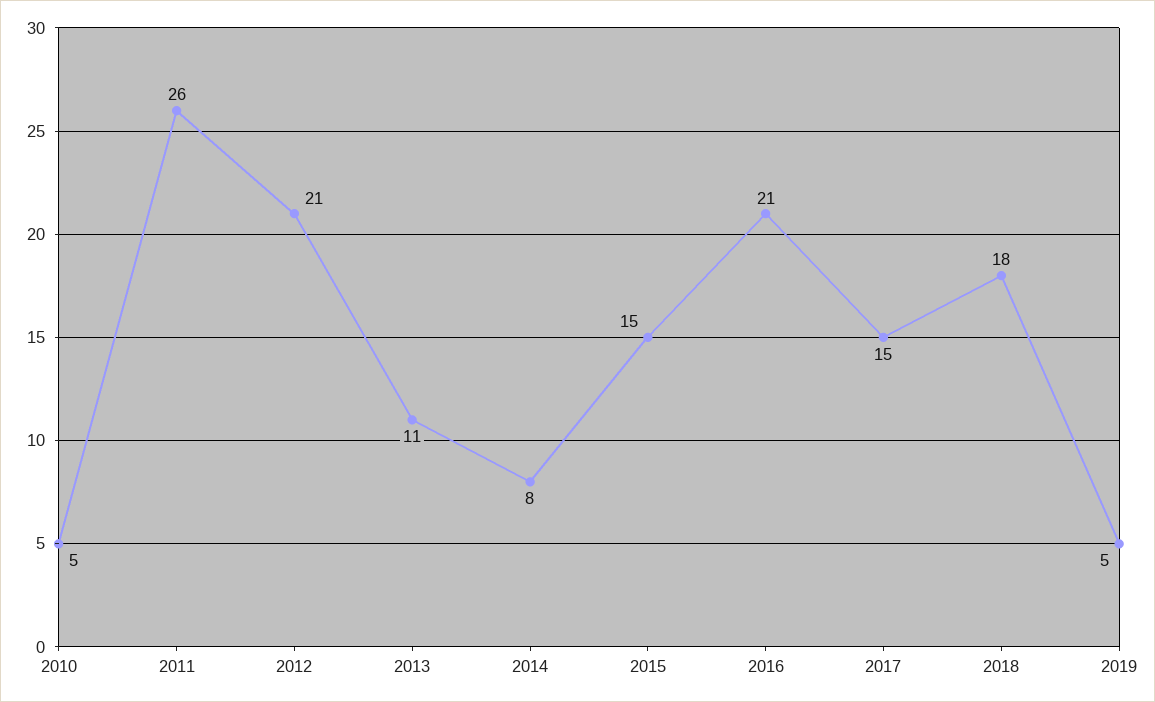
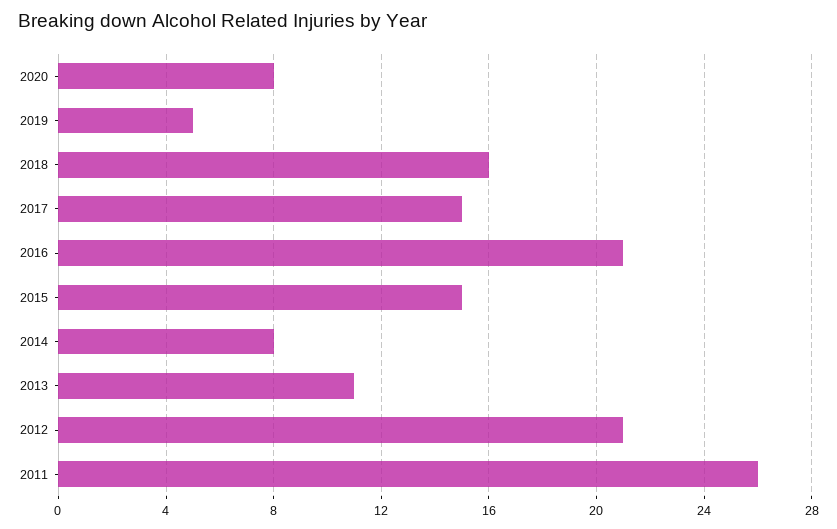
2010: 5 -> none
2018: 18 -> 16
2020: none -> 8

